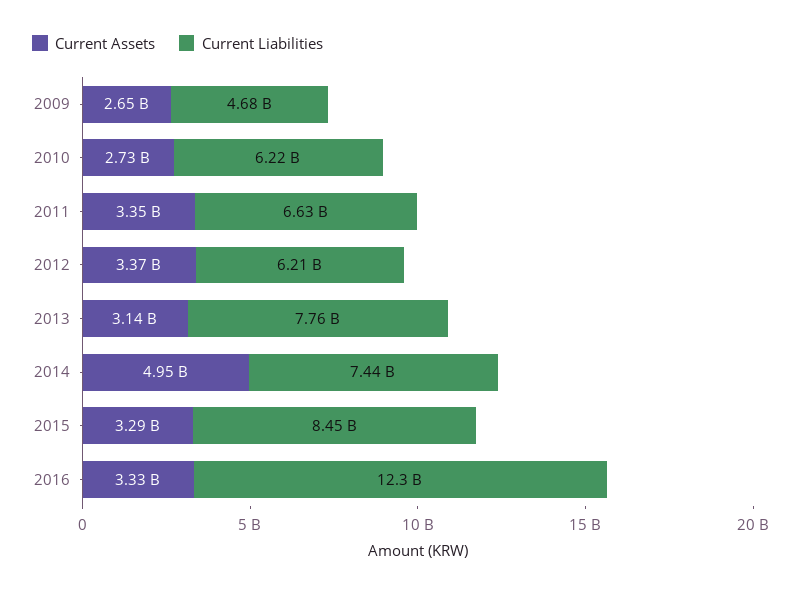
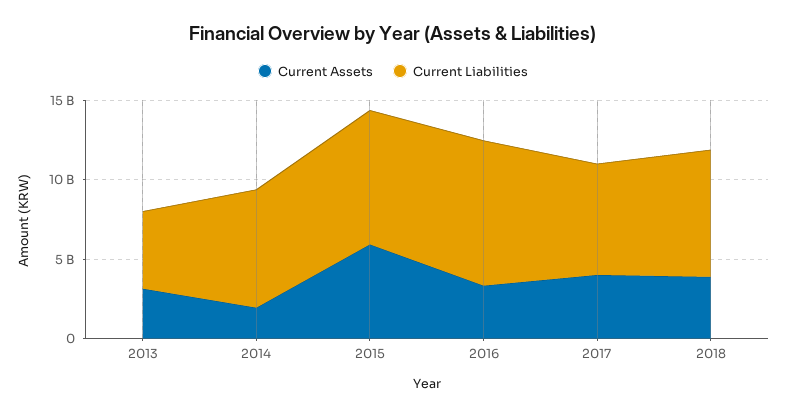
Current Assets, 2009: 2650000000 -> none
Current Liabilities, 2009: 4680000000 -> none
Current Assets, 2010: 2730000000 -> none
Current Liabilities, 2010: 6220000000 -> none
Current Assets, 2011: 3350000000 -> none
Current Liabilities, 2011: 6630000000 -> none
Current Assets, 2012: 3370000000 -> none
Current Liabilities, 2012: 6210000000 -> none
Current Liabilities, 2013: 7760000000 -> 5000000000
Current Assets, 2014: 4950000000 -> 2000000000
Current Assets, 2015: 3290000000 -> 6000000000
Current Liabilities, 2016: 12300000000 -> 9000000000
Current Assets, 2017: none -> 4000000000
Current Liabilities, 2017: none -> 7000000000
Current Assets, 2018: none -> 4000000000
Current Liabilities, 2018: none -> 8000000000

